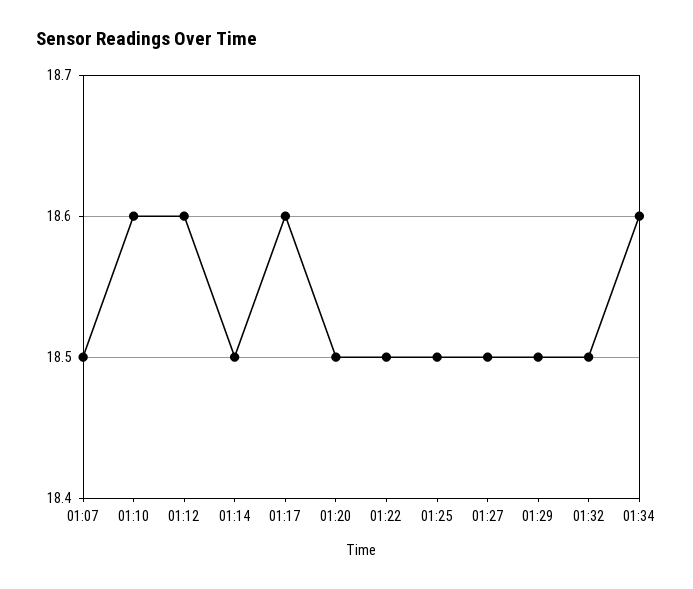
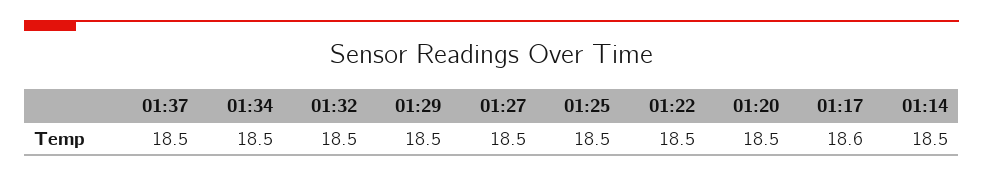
01:07: 18.5 -> none
01:10: 18.6 -> none
01:12: 18.6 -> none
01:34: 18.6 -> 18.5
01:37: none -> 18.5

